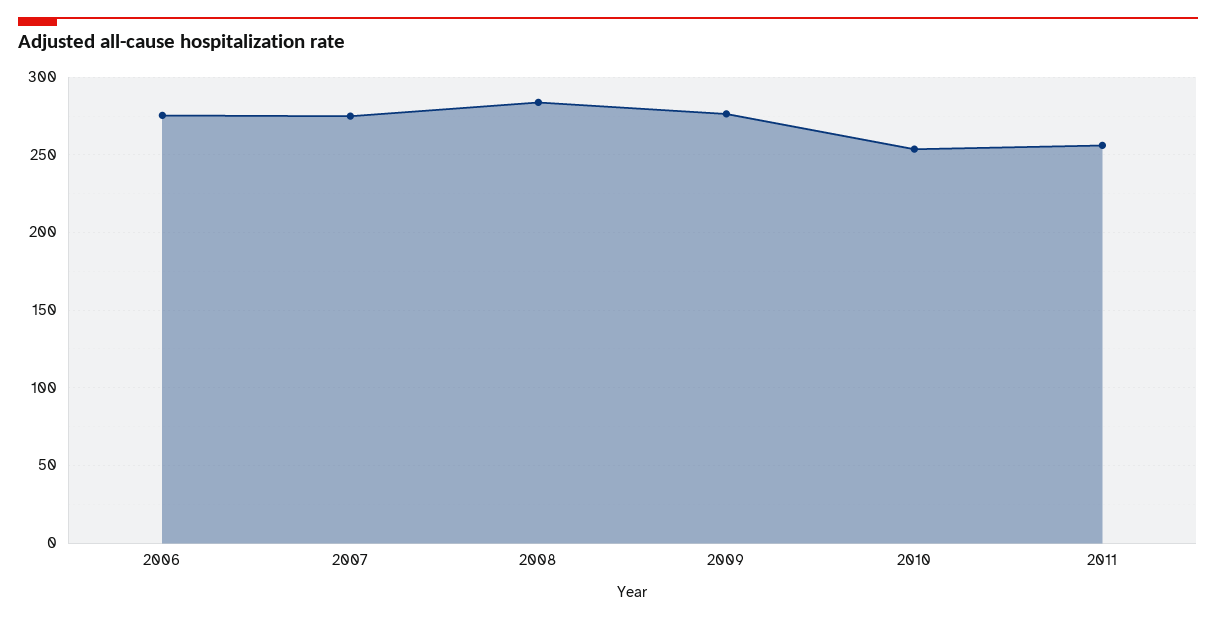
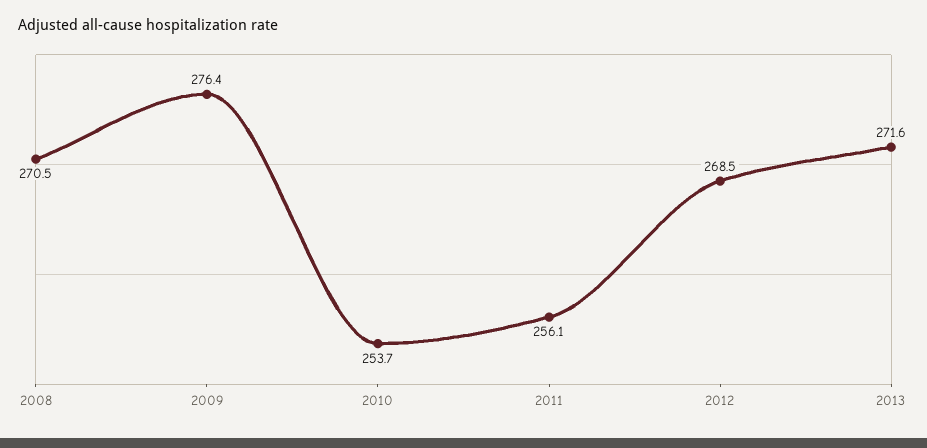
2006: 275 -> none
2007: 275 -> none
2008: 285 -> 270.5
2012: none -> 268.5
2013: none -> 271.6

